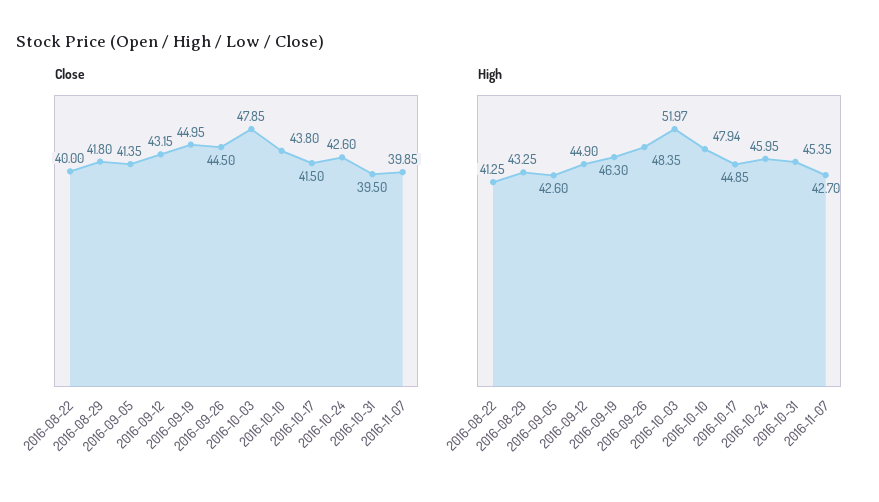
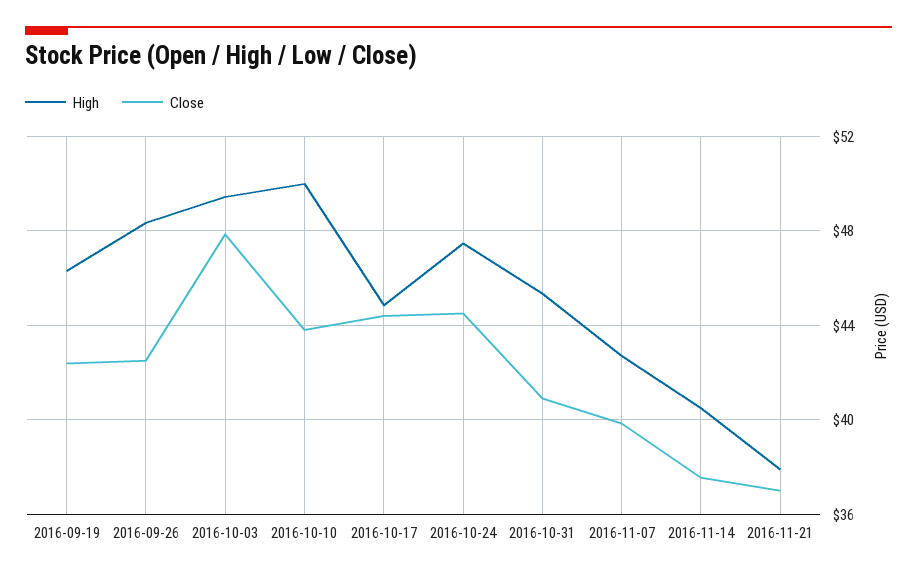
Close, 2016-08-22: 40 -> none
Close, 2016-08-29: 41.8 -> none
Close, 2016-09-05: 41.35 -> none
Close, 2016-09-12: 43.15 -> none
Close, 2016-09-19: 44.95 -> 42.5
Close, 2016-09-26: 44.5 -> 42.5
Close, 2016-10-17: 41.5 -> 44.5
Close, 2016-10-24: 42.6 -> 44.5
Close, 2016-10-31: 39.5 -> 41
High, 2016-08-22: 41.25 -> none
High, 2016-08-29: 43.25 -> none
High, 2016-09-05: 42.6 -> none
High, 2016-09-12: 44.9 -> none
High, 2016-10-03: 51.97 -> 49.5
High, 2016-10-10: 47.94 -> 50
High, 2016-10-24: 45.95 -> 47.5
High, 2016-11-14: none -> 40.5
Close, 2016-11-14: none -> 37.5
High, 2016-11-21: none -> 38
Close, 2016-11-21: none -> 37

